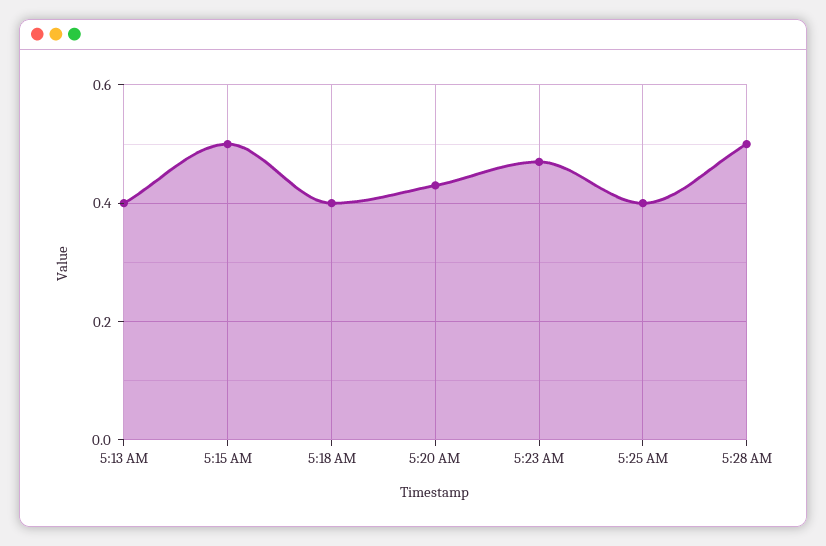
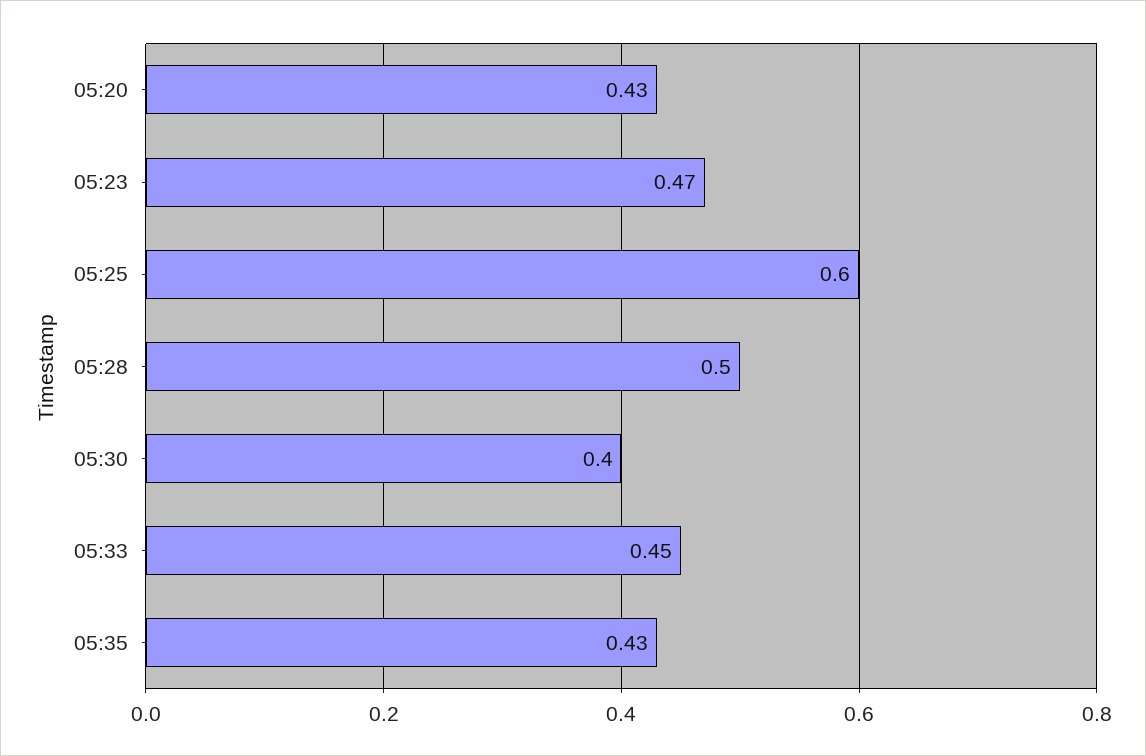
5:13 AM: 0.4 -> none
5:15 AM: 0.5 -> none
5:18 AM: 0.4 -> none
5:25 AM: 0.4 -> 0.6
05:30: none -> 0.4
05:33: none -> 0.45
05:35: none -> 0.43

